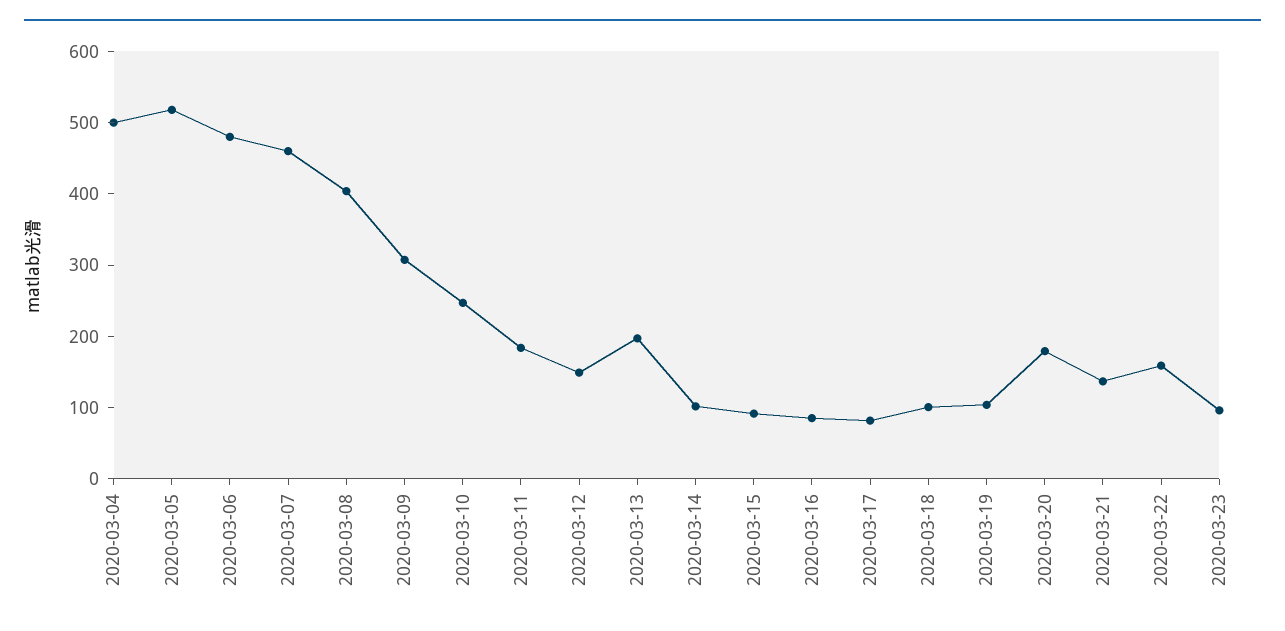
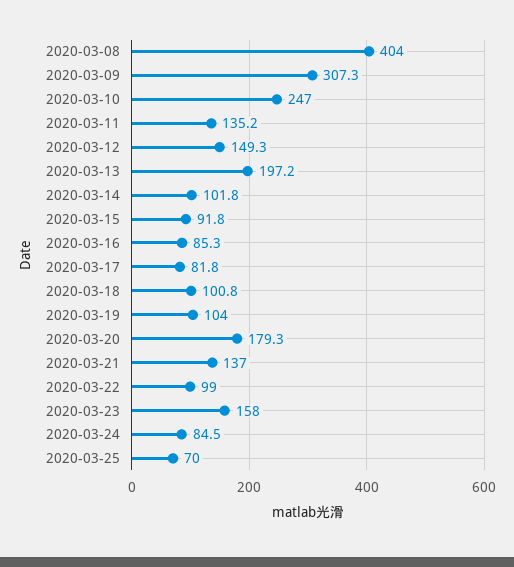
2020-03-04: 500 -> none
2020-03-05: 520 -> none
2020-03-06: 480 -> none
2020-03-07: 460 -> none
2020-03-11: 180 -> 135.2
2020-03-22: 160 -> 99
2020-03-23: 100 -> 158
2020-03-24: none -> 84.5
2020-03-25: none -> 70

